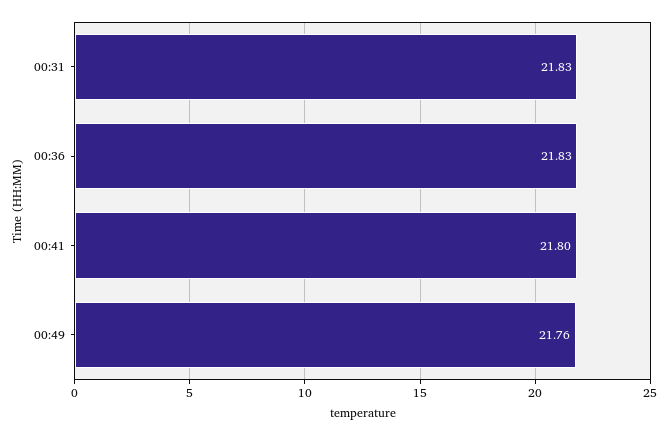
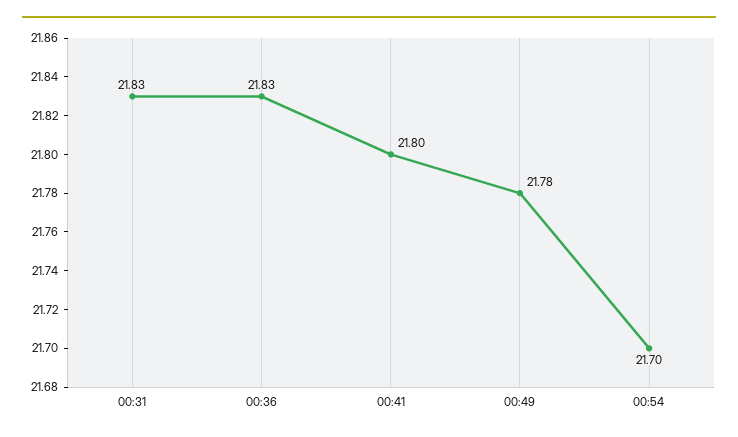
00:49: 21.76 -> 21.78
00:54: none -> 21.7

